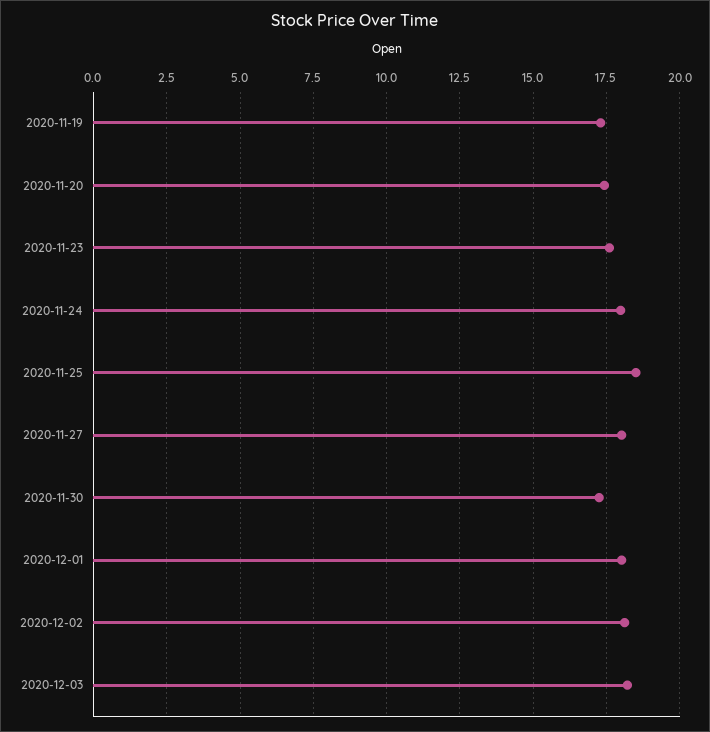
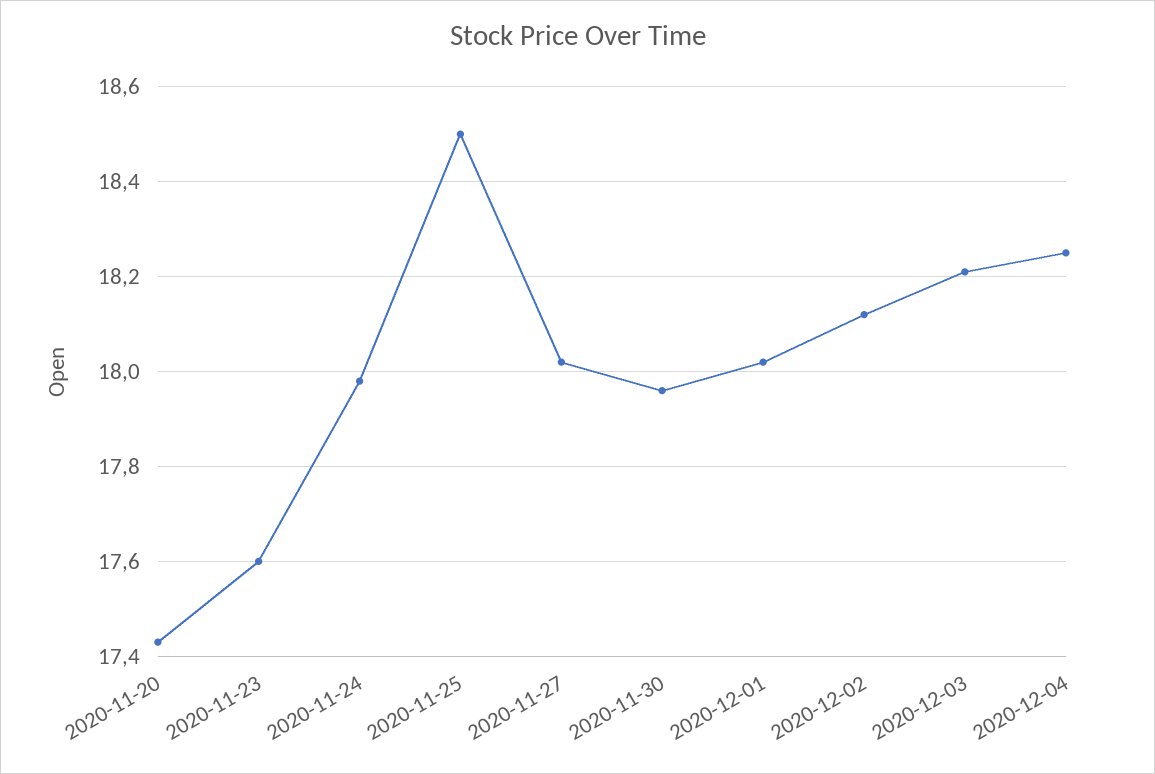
2020-11-19: 17.25 -> none
2020-11-30: 17.25 -> 17.95
2020-12-04: none -> 18.25

